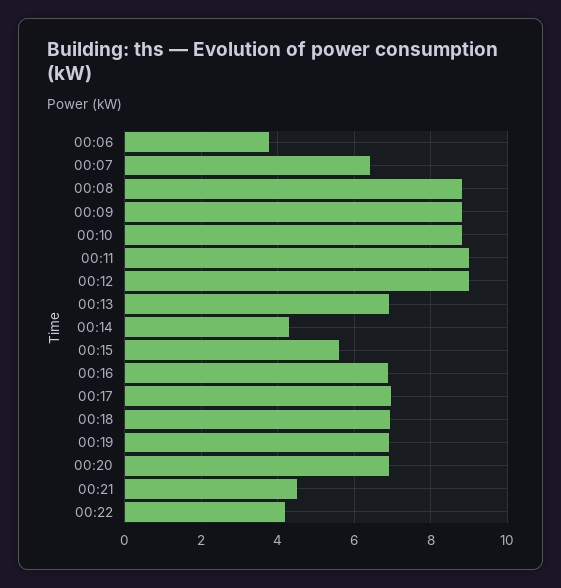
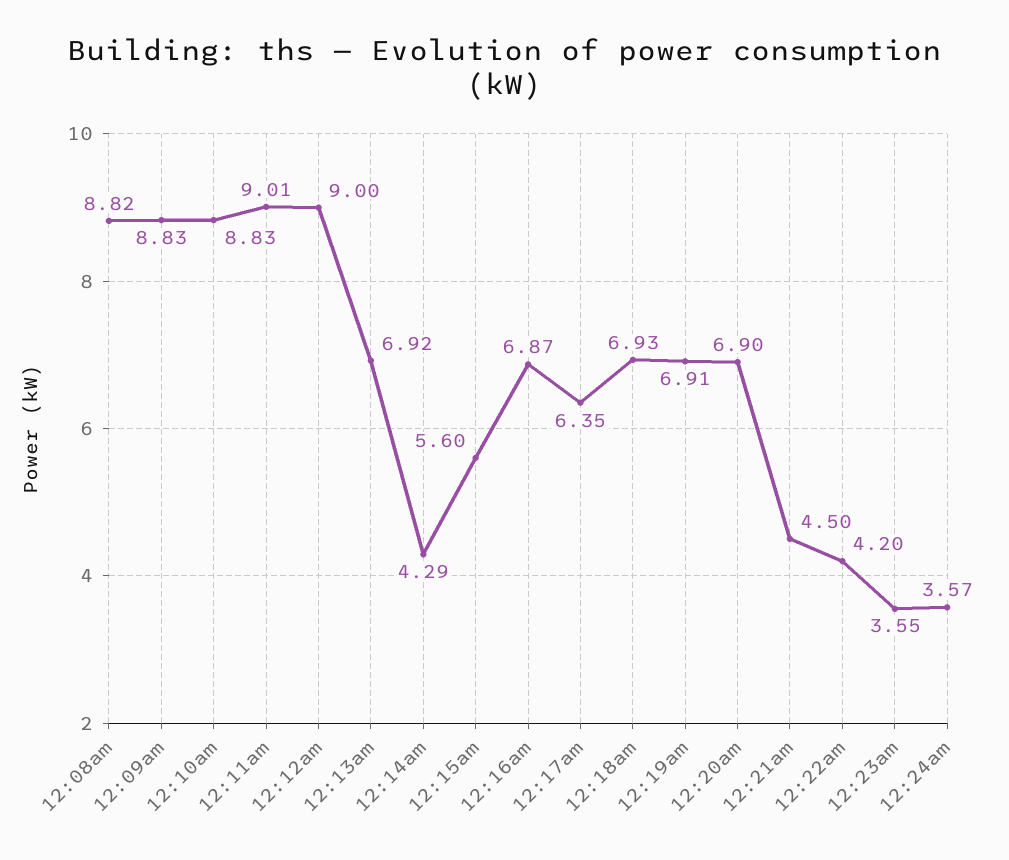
00:06: 3.8 -> none
00:07: 6.4 -> none
00:17: 7 -> 6.35
12:23am: none -> 3.55
12:24am: none -> 3.57

